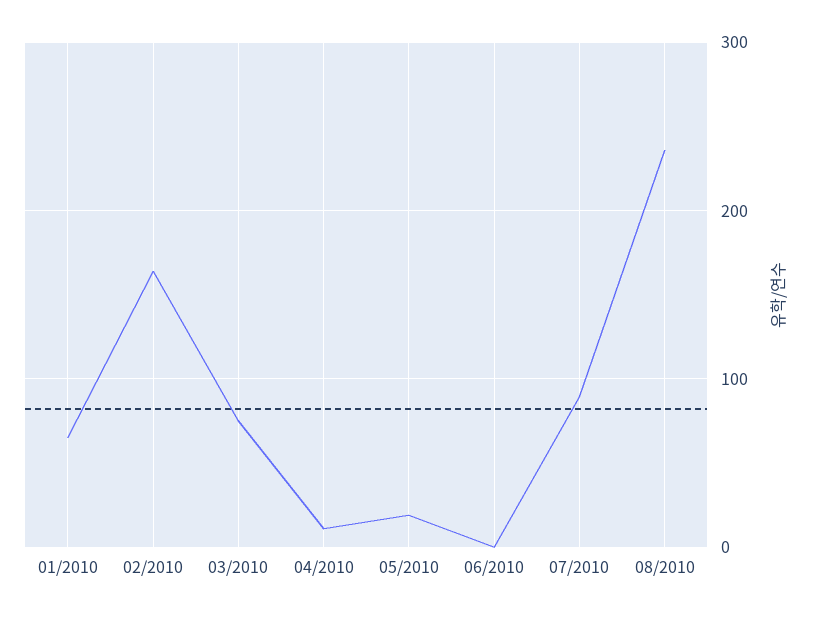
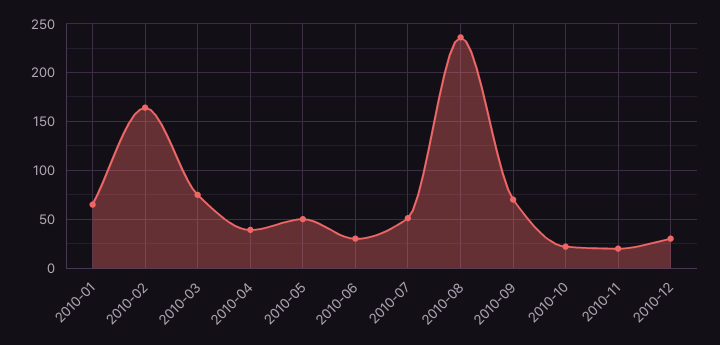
04/2010: 10 -> 40
05/2010: 20 -> 50
06/2010: 0 -> 30
07/2010: 90 -> 50
2010-09: none -> 70
2010-10: none -> 20
2010-11: none -> 20
2010-12: none -> 30

